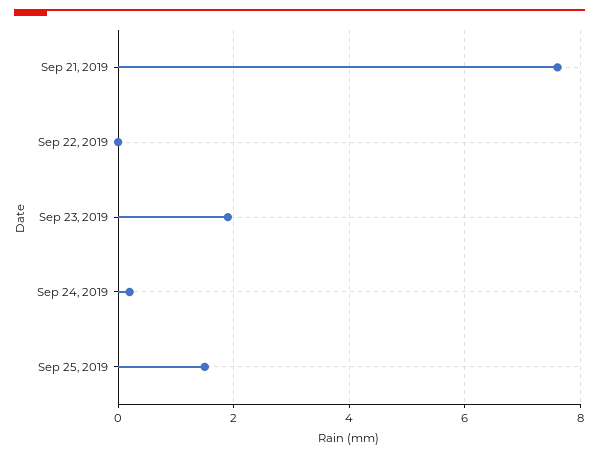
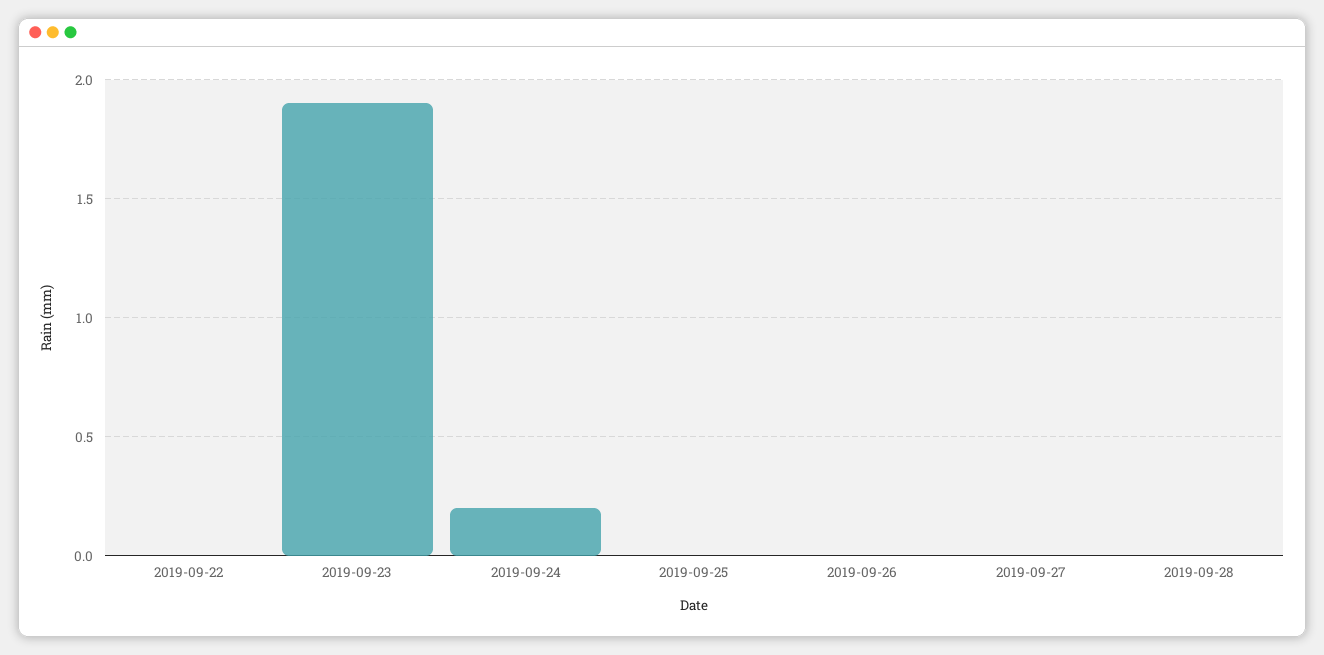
Sep 21, 2019: 7.5 -> none
Sep 25, 2019: 1.5 -> 0
2019-09-26: none -> 0
2019-09-27: none -> 0
2019-09-28: none -> 0

